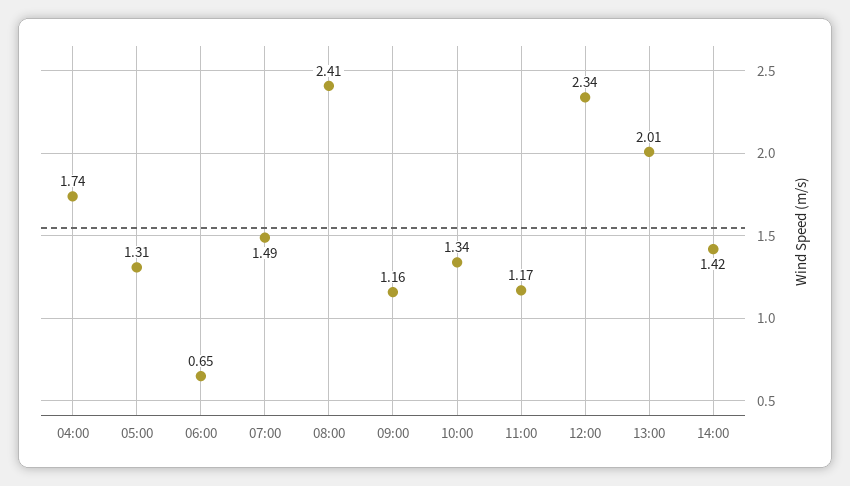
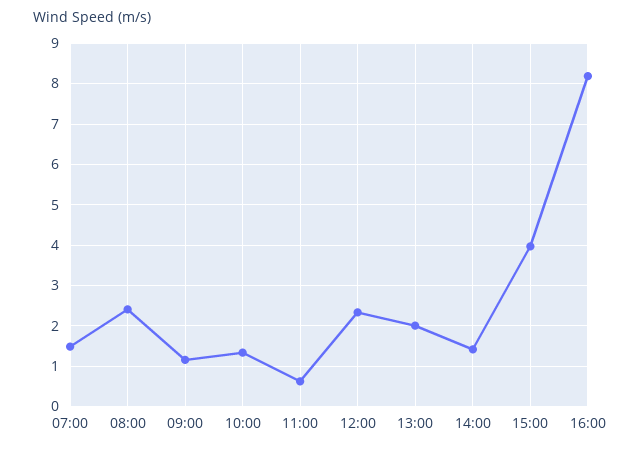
04:00: 1.74 -> none
05:00: 1.31 -> none
06:00: 0.65 -> none
11:00: 1.17 -> 0.6
15:00: none -> 4
16:00: none -> 8.2

